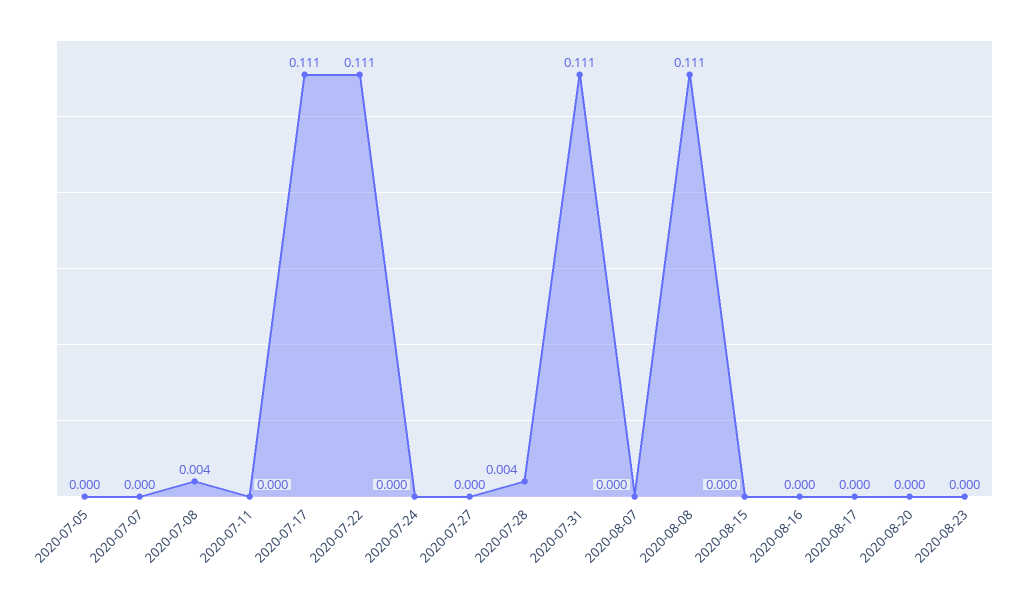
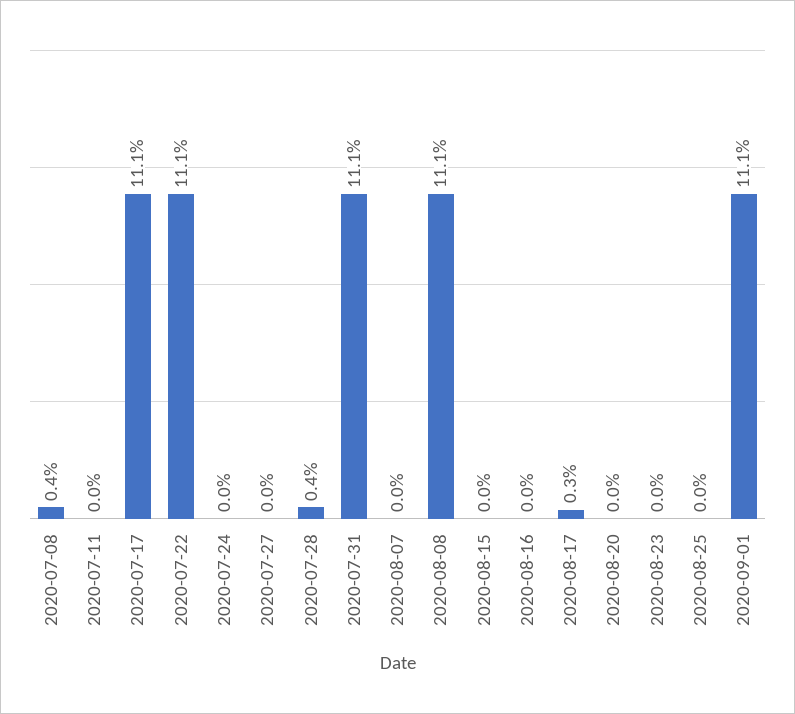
2020-07-05: 0 -> none
2020-07-07: 0 -> none
2020-08-17: 0 -> 0.003
2020-08-25: none -> 0
2020-09-01: none -> 0.111

